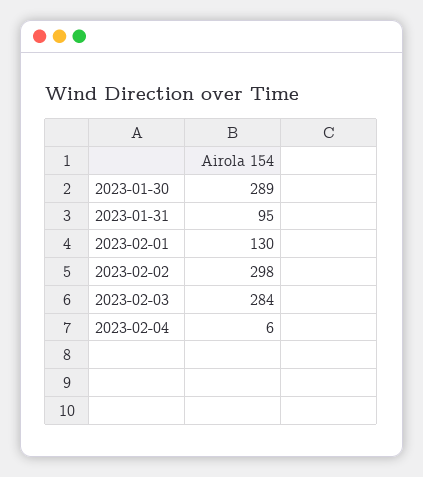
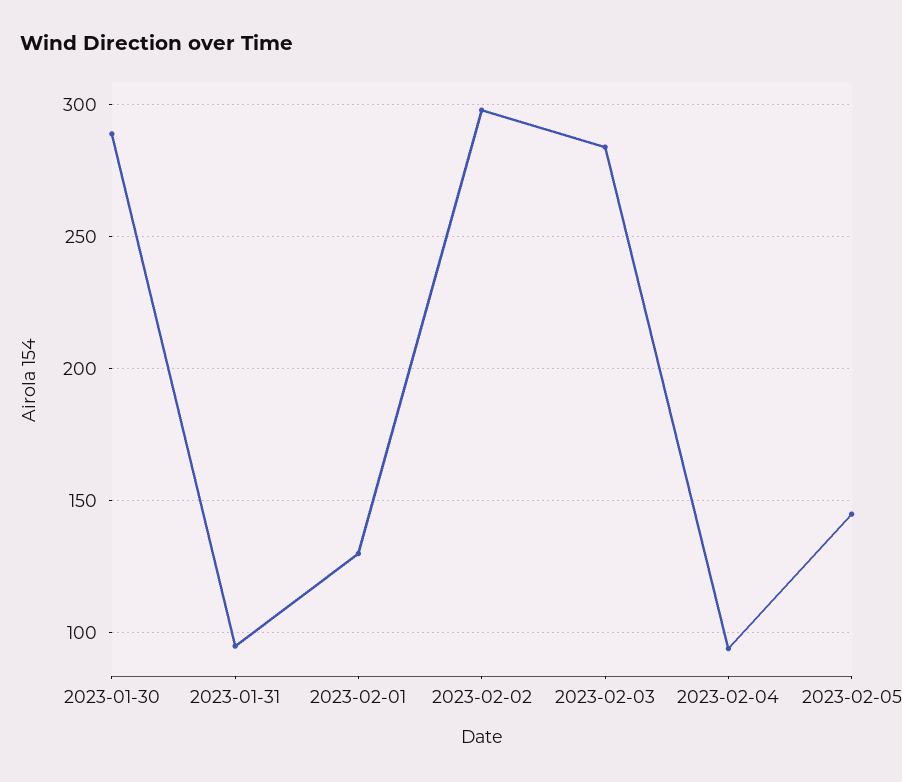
2023-02-04: 6 -> 95
2023-02-05: none -> 145

